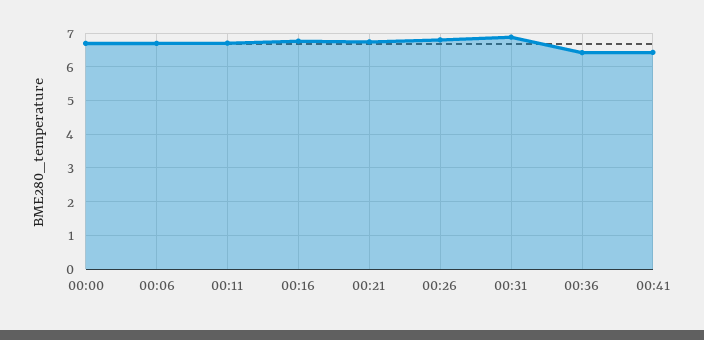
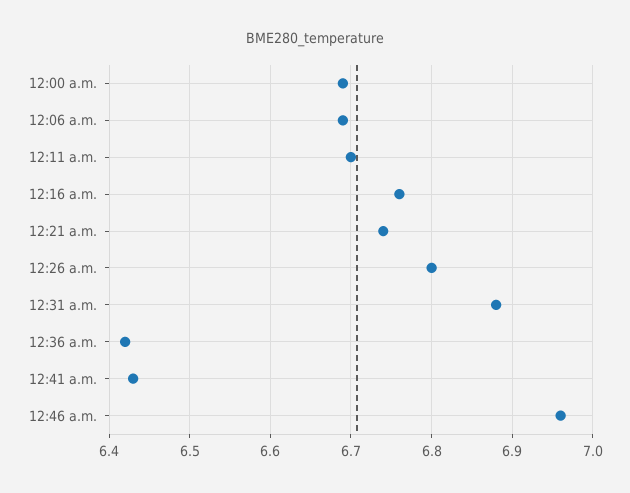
12:46 a.m.: none -> 6.96

